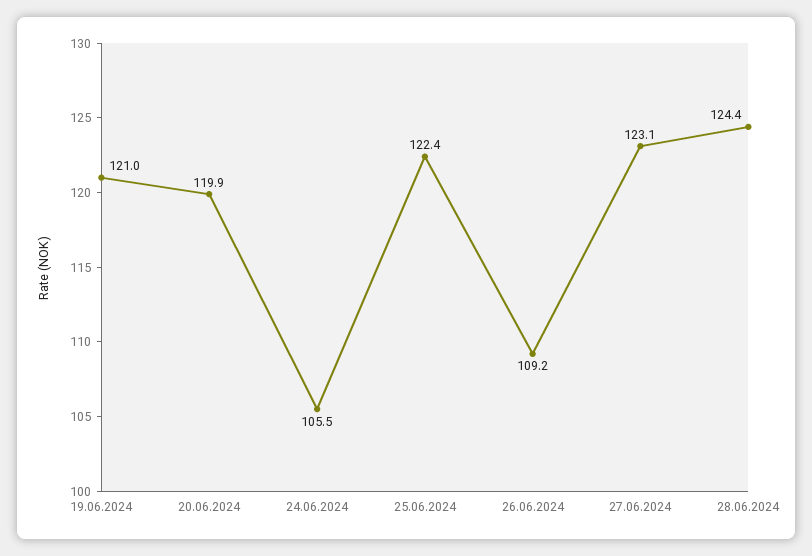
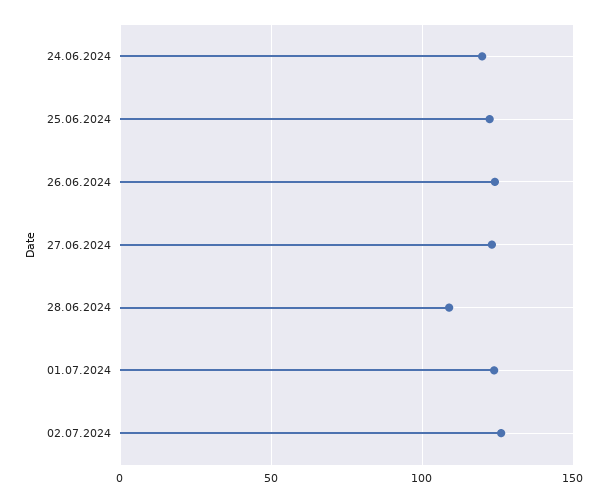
19.06.2024: 121 -> none
20.06.2024: 119.9 -> none
24.06.2024: 105.5 -> 120
26.06.2024: 109.2 -> 125
28.06.2024: 124.4 -> 110
01.07.2024: none -> 125
02.07.2024: none -> 125

